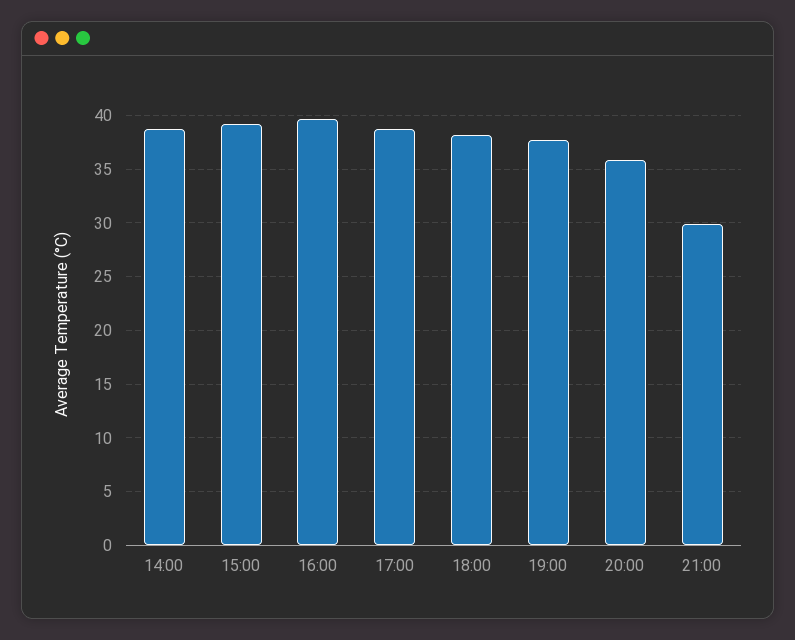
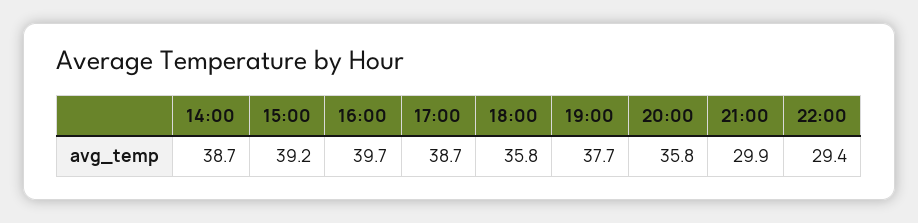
18:00: 38 -> 35.8
22:00: none -> 29.4

